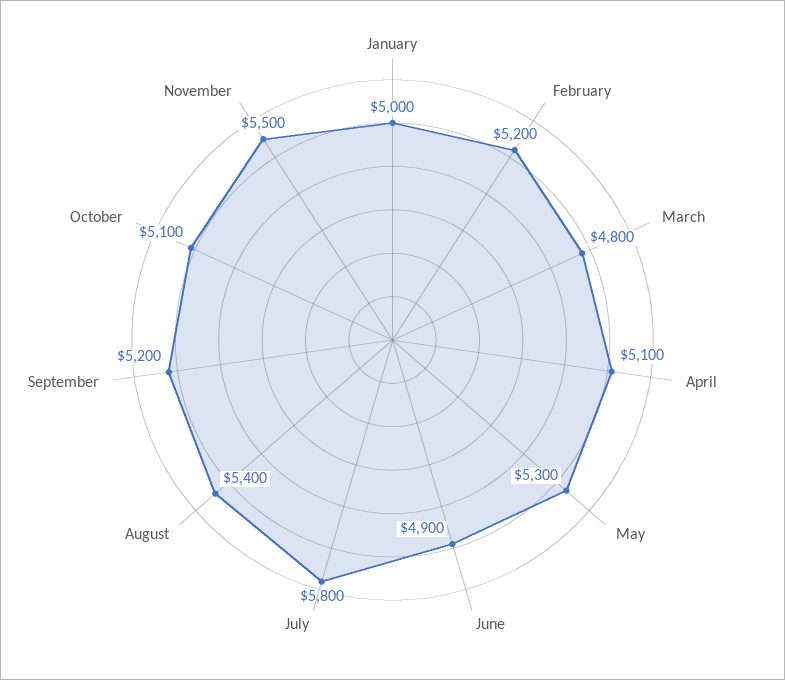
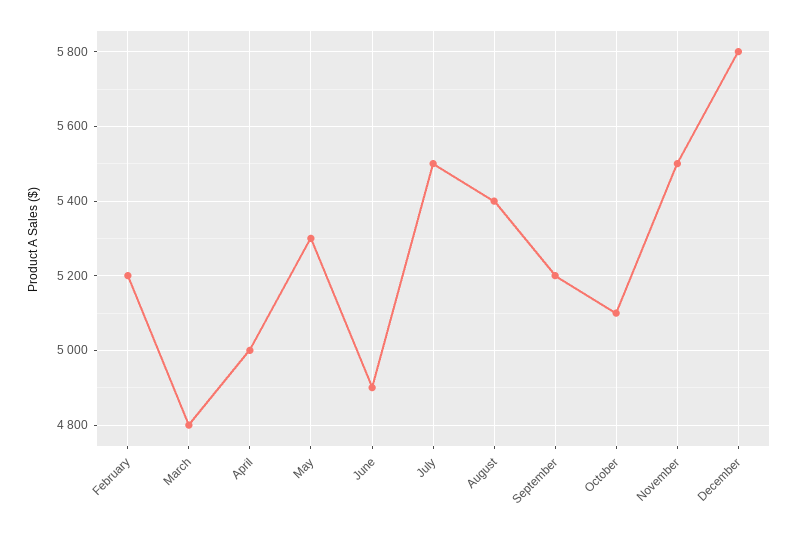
January: 5000 -> none
April: 5100 -> 5000
July: 5800 -> 5500
December: none -> 5800

